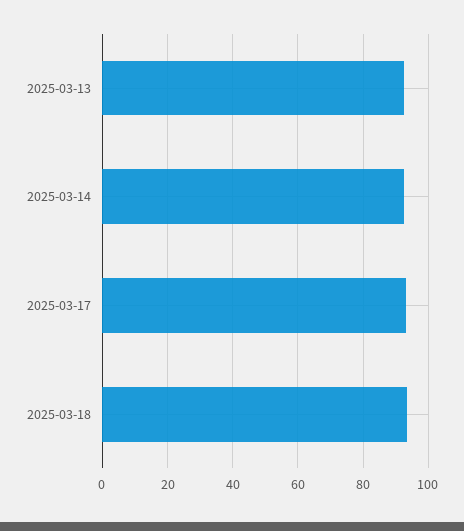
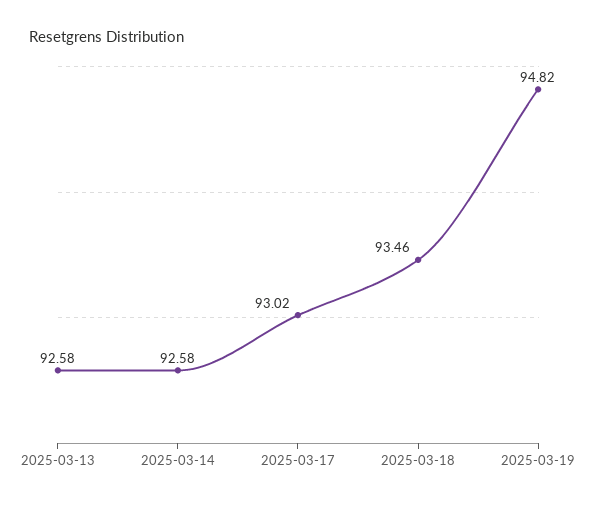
2025-03-19: none -> 94.82

